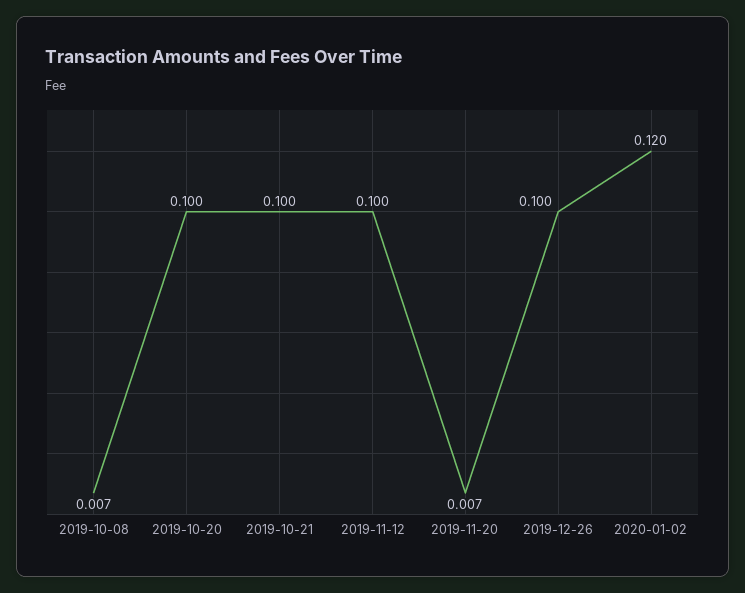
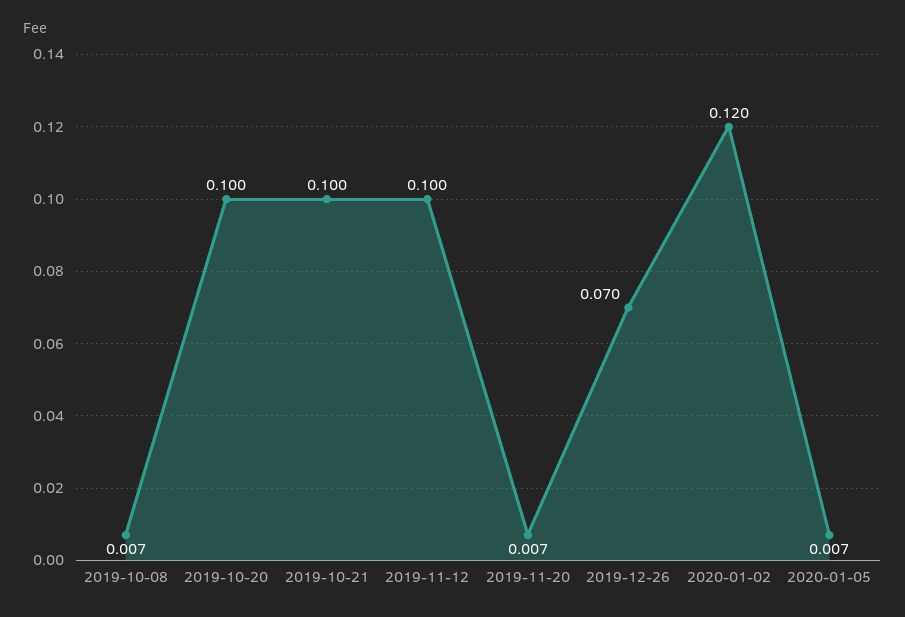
2019-12-26: 0.1 -> 0.07
2020-01-05: none -> 0.007

